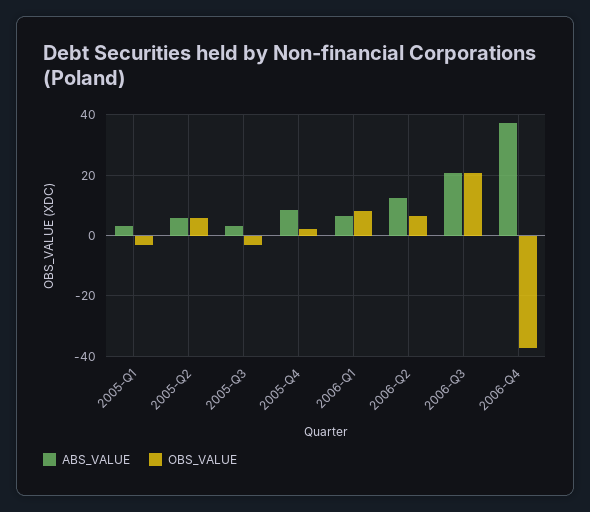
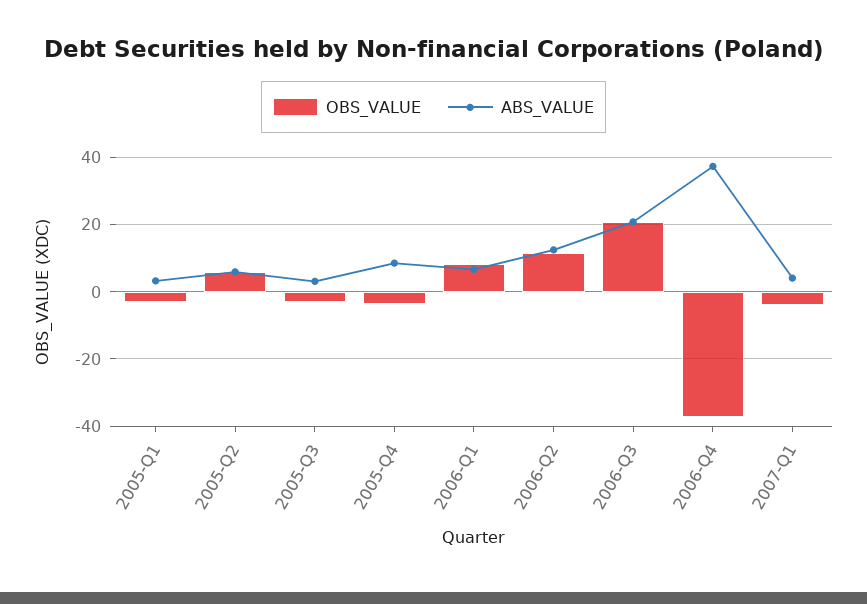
OBS_VALUE, 2005-Q4: 2 -> -4
OBS_VALUE, 2006-Q2: 6 -> 12
OBS_VALUE, 2007-Q1: none -> -4
ABS_VALUE, 2007-Q1: none -> 4

